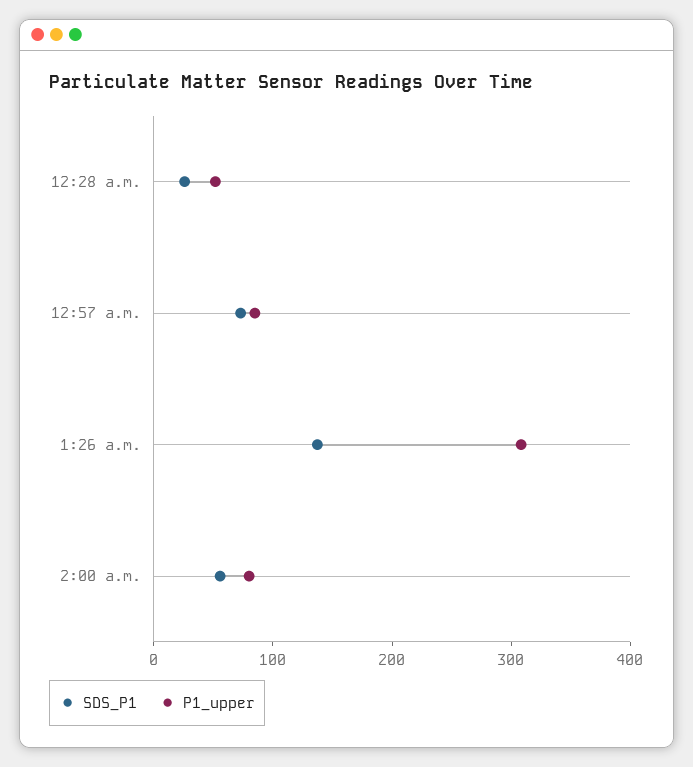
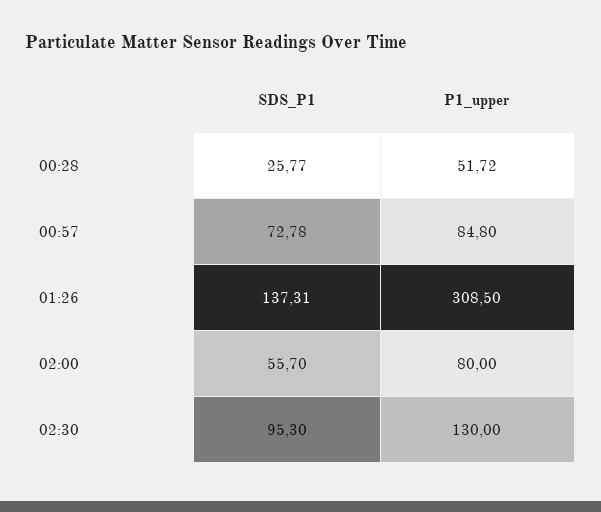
SDS_P1, 02:30: none -> 95.3
P1_upper, 02:30: none -> 130

